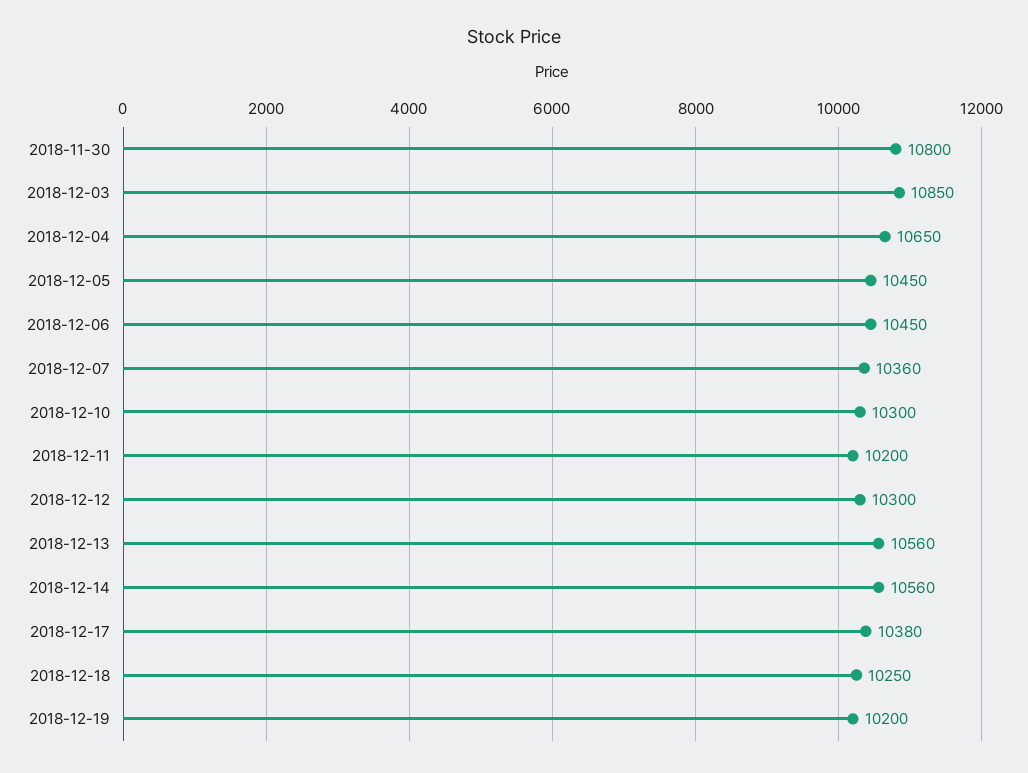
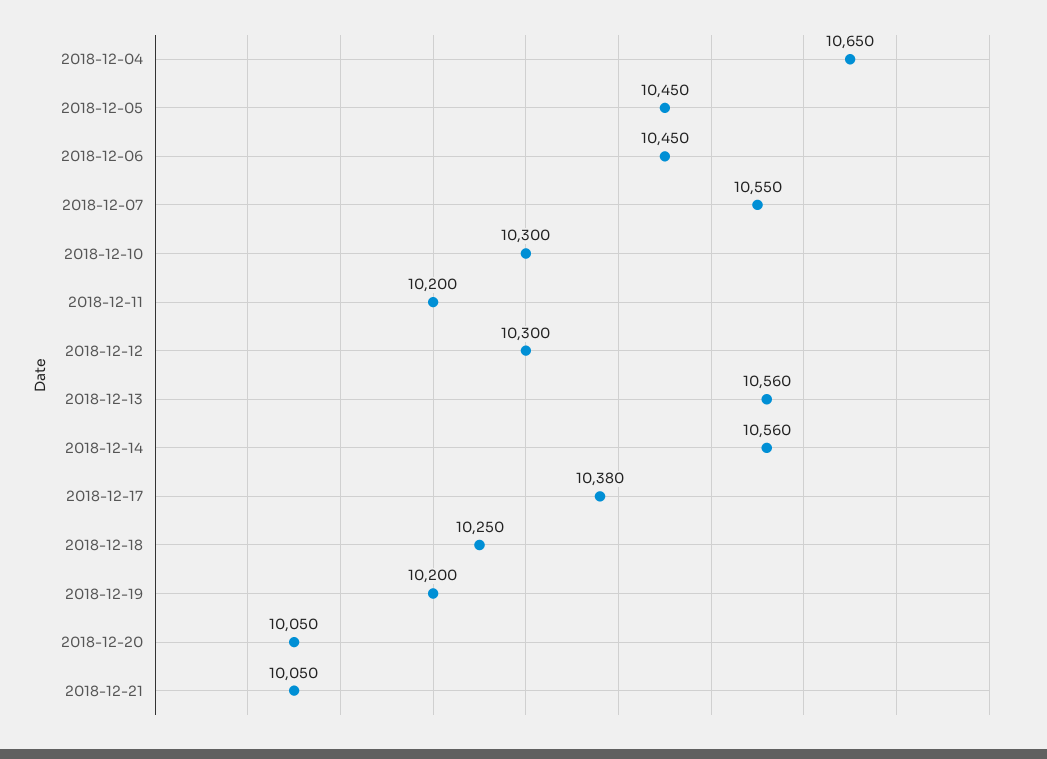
2018-11-30: 10800 -> none
2018-12-03: 10850 -> none
2018-12-07: 10360 -> 10550
2018-12-20: none -> 10050
2018-12-21: none -> 10050

